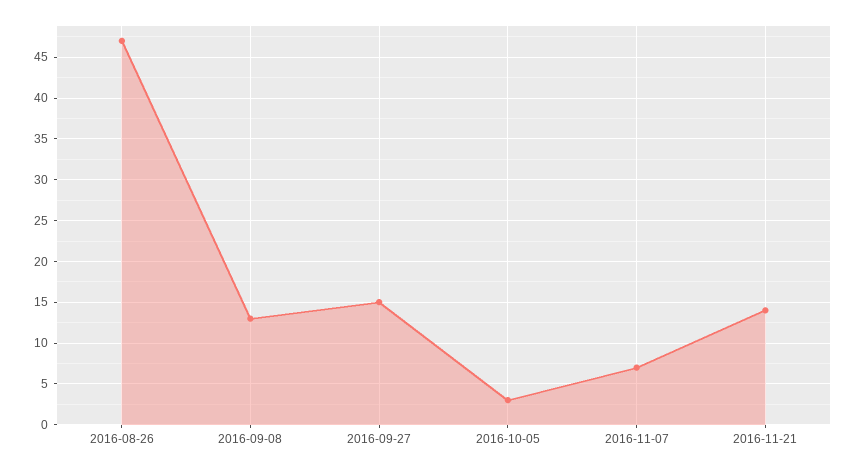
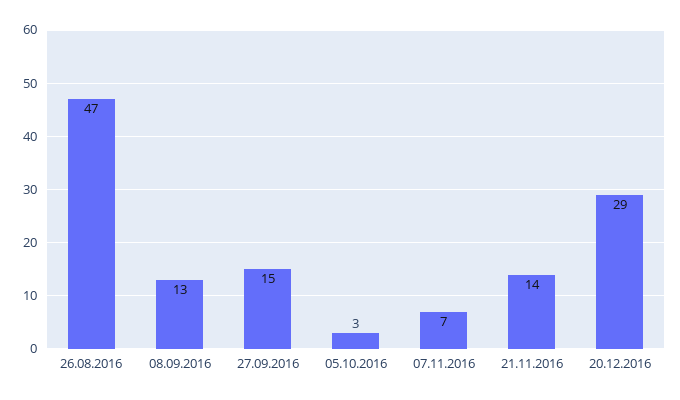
20.12.2016: none -> 29

